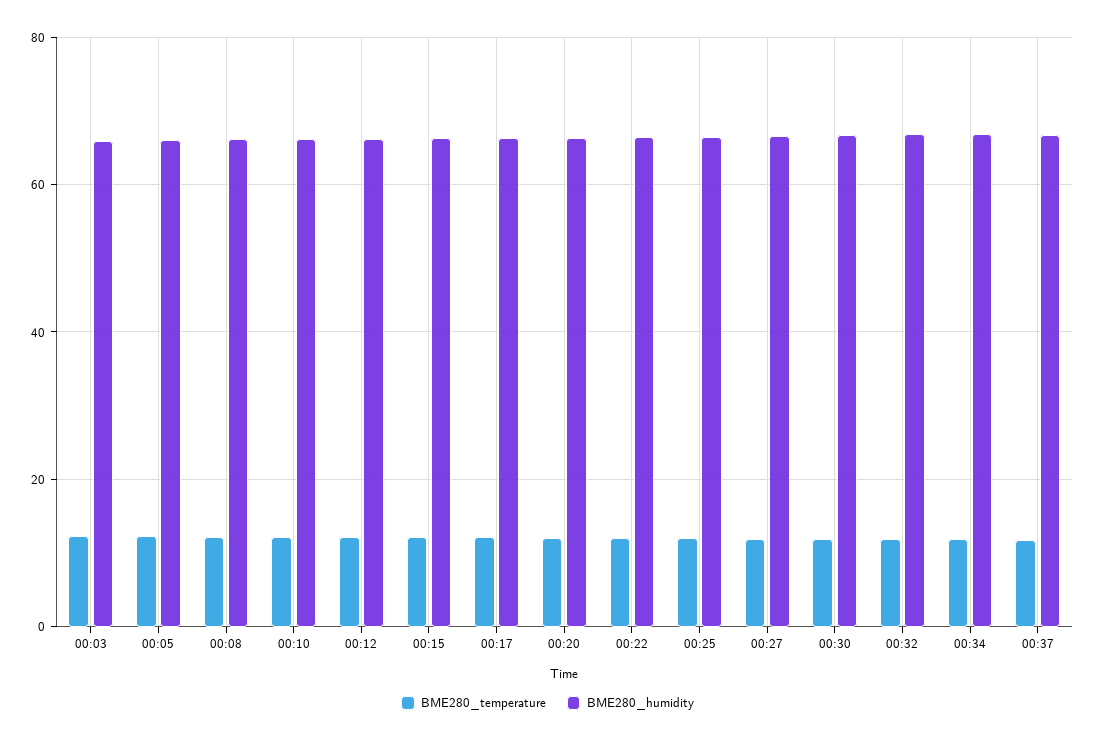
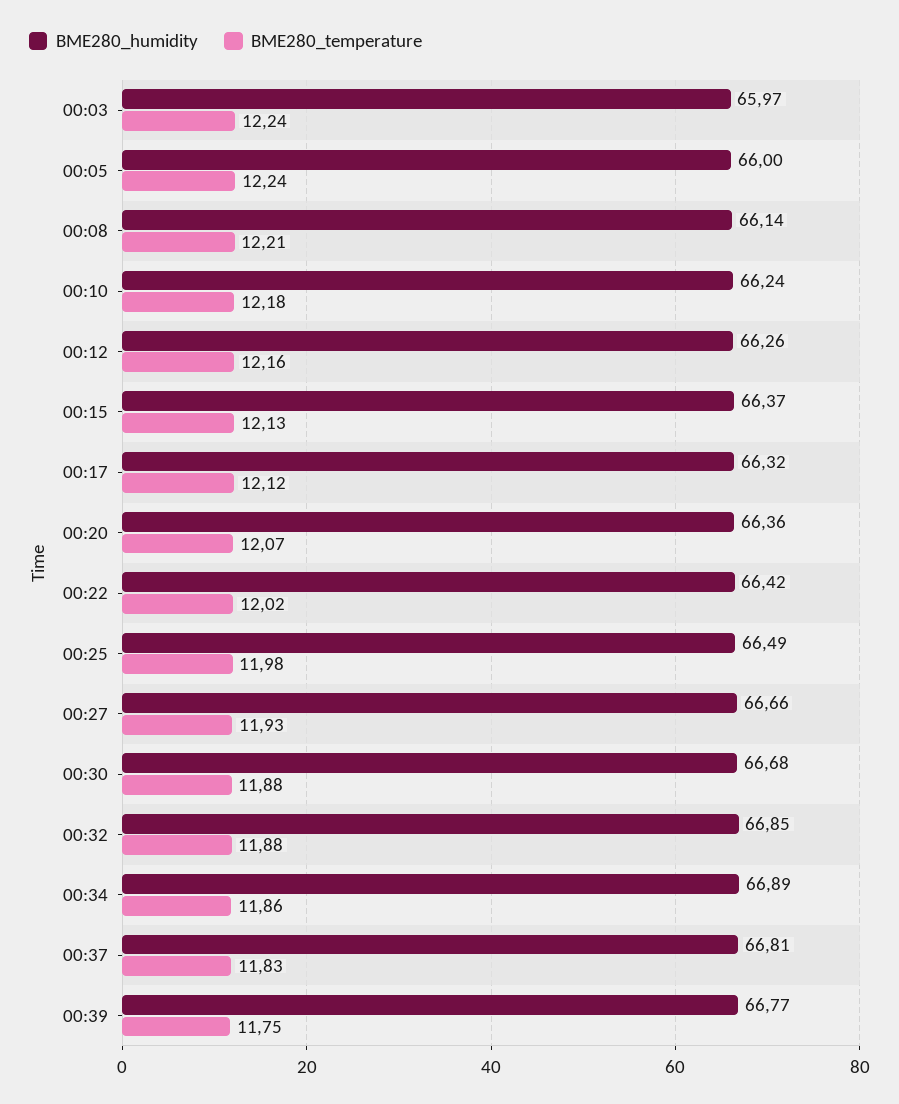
BME280_humidity, 00:39: none -> 66.77
BME280_temperature, 00:39: none -> 11.75

